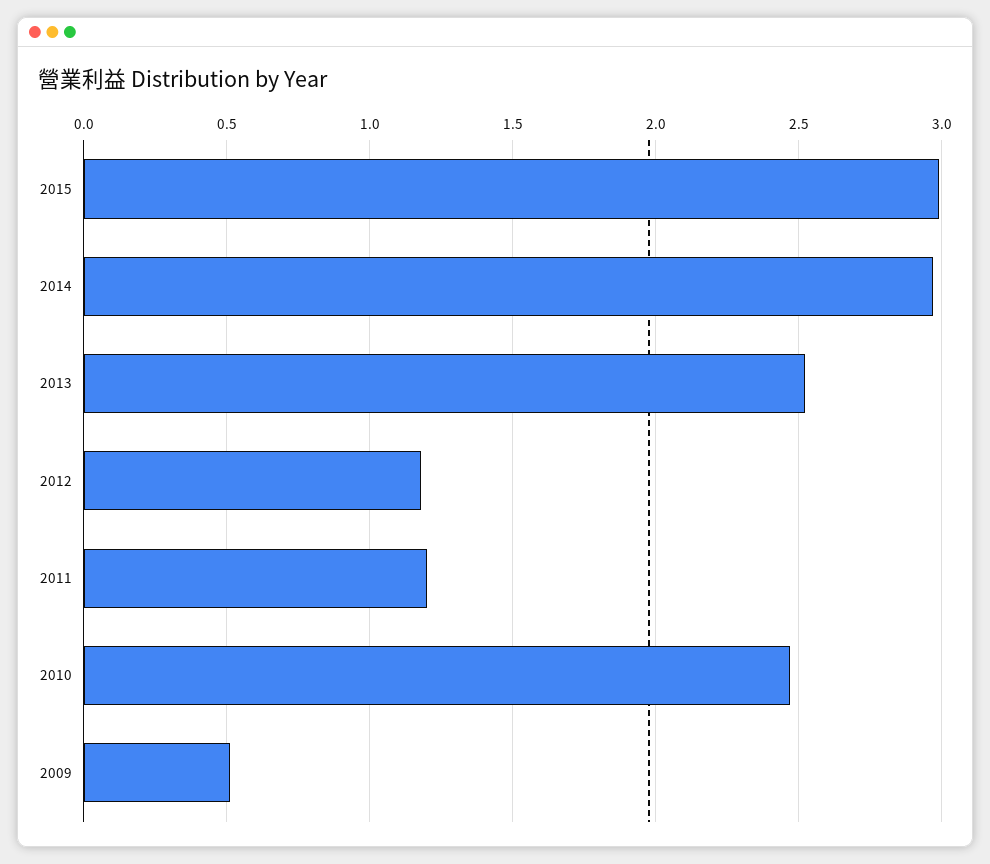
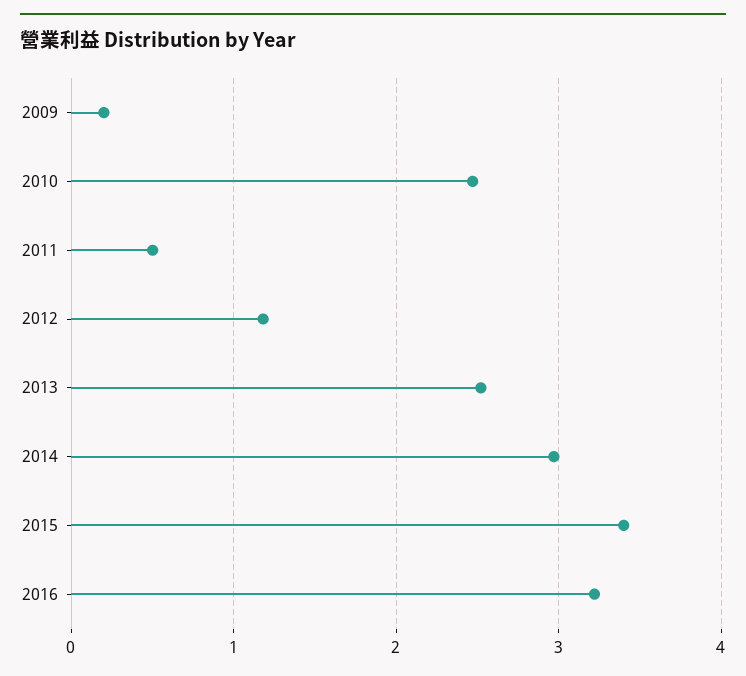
2015: 3 -> 3.4
2011: 1.2 -> 0.5
2009: 0.5 -> 0.2
2016: none -> 3.2

